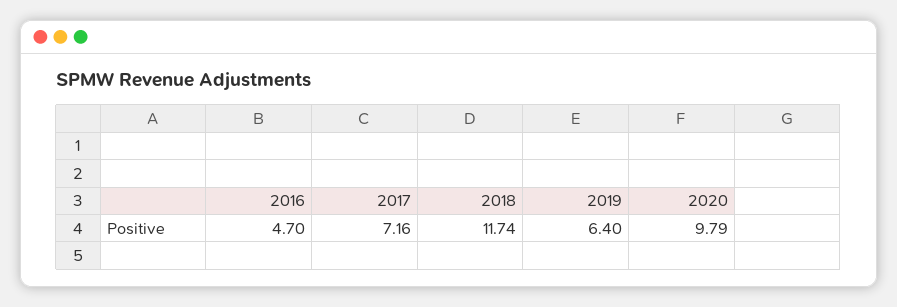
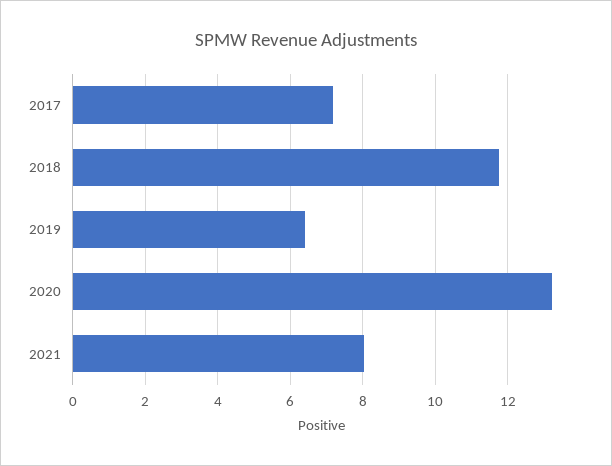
2016: 4.7 -> none
2020: 9.79 -> 13.2
2021: none -> 8

